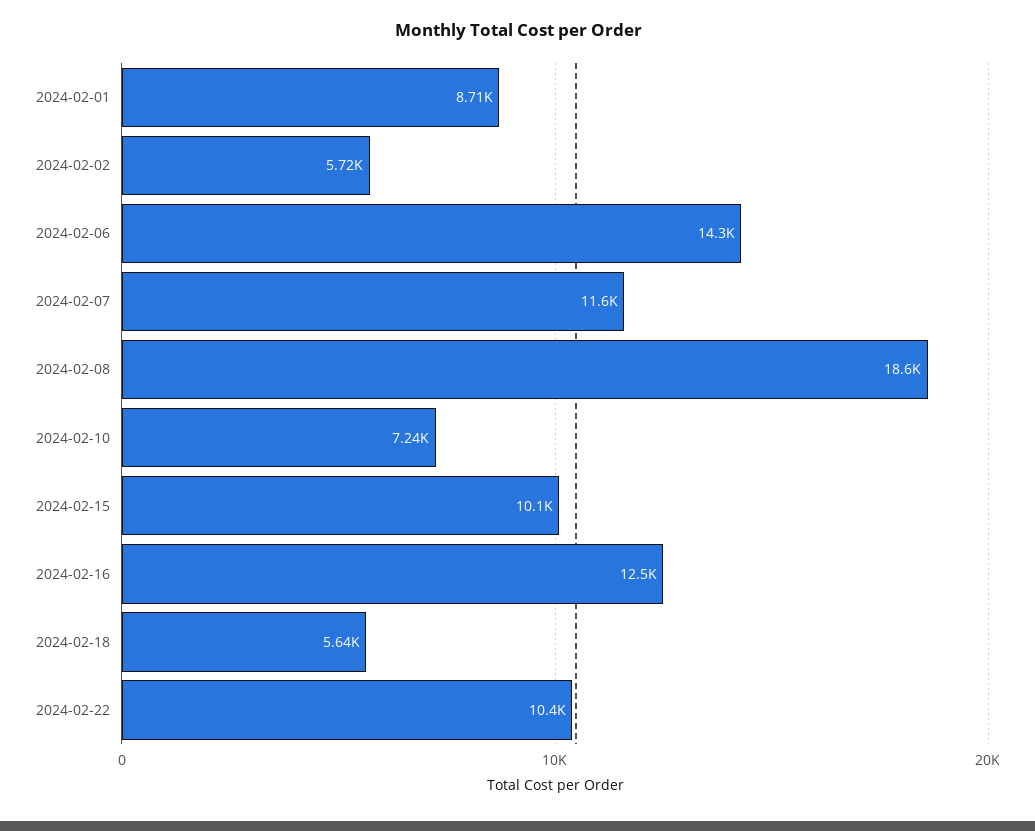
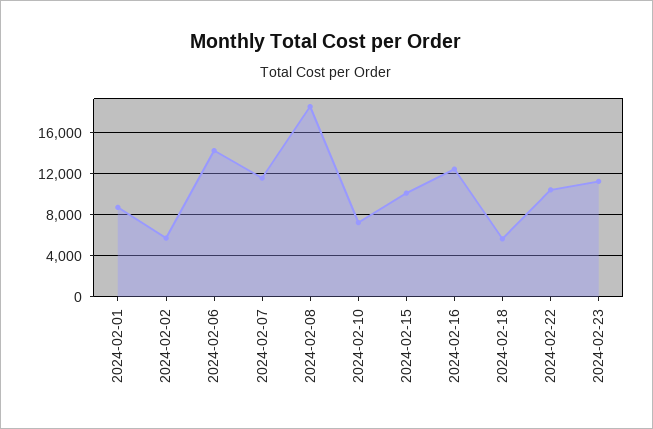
2024-02-23: none -> 11000

